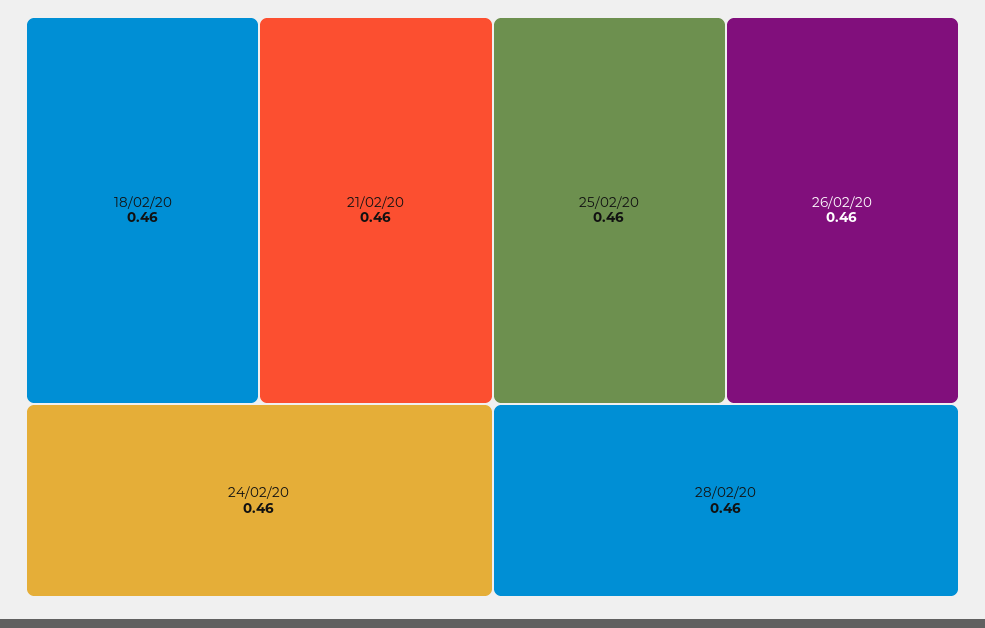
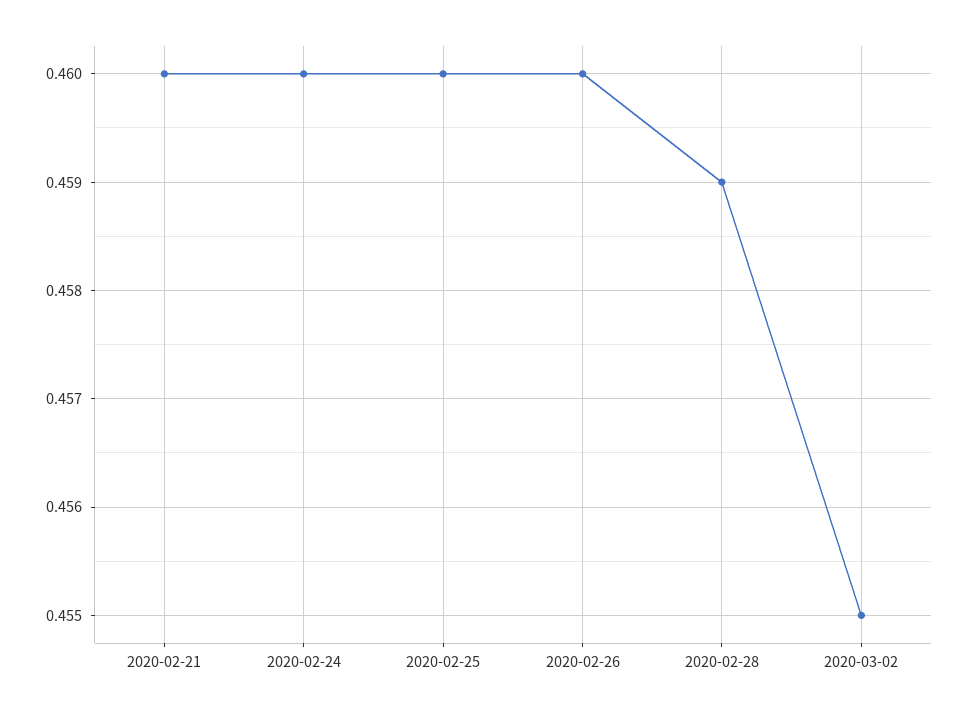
18/02/20: 0.46 -> none
28/02/20: 0.46 -> 0.459
2020-03-02: none -> 0.455

